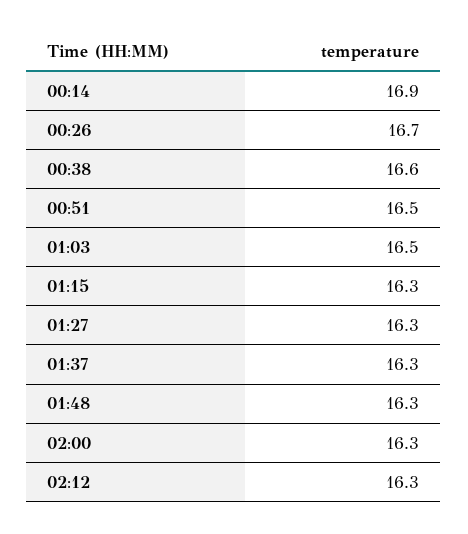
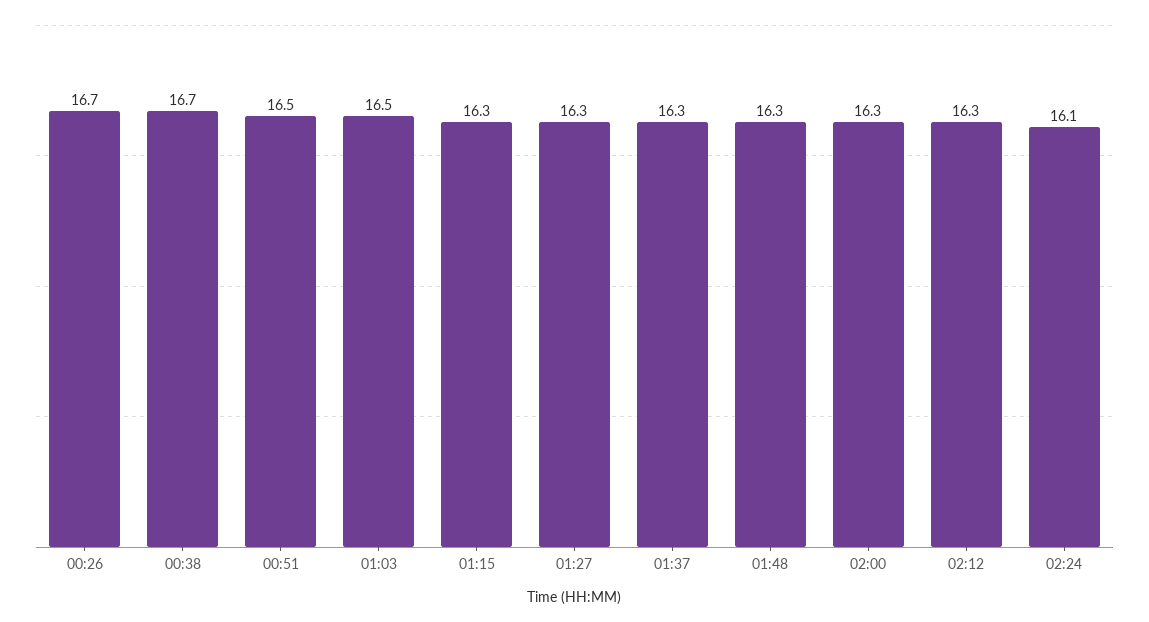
00:14: 16.9 -> none
00:38: 16.6 -> 16.7
02:24: none -> 16.1

